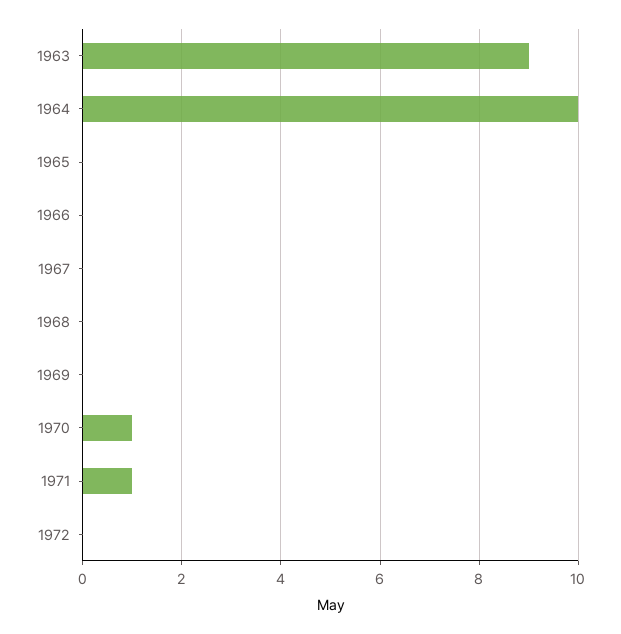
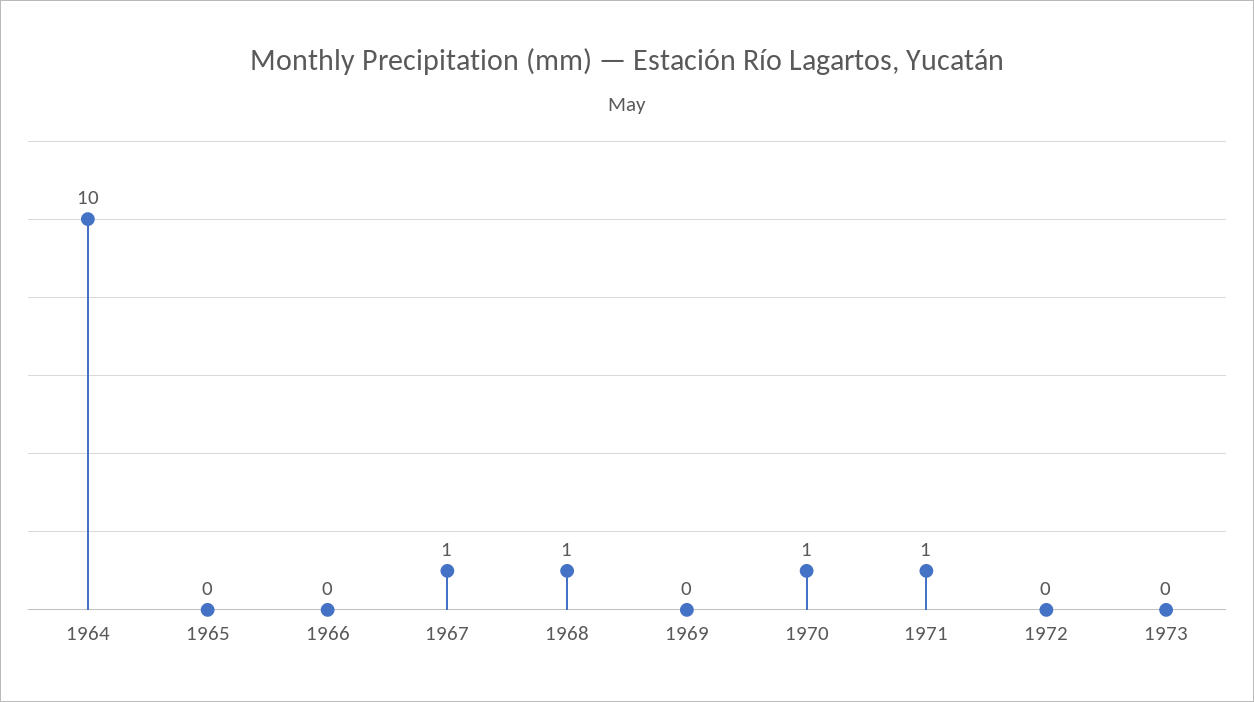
1963: 9 -> none
1967: 0 -> 1
1968: 0 -> 1
1973: none -> 0

